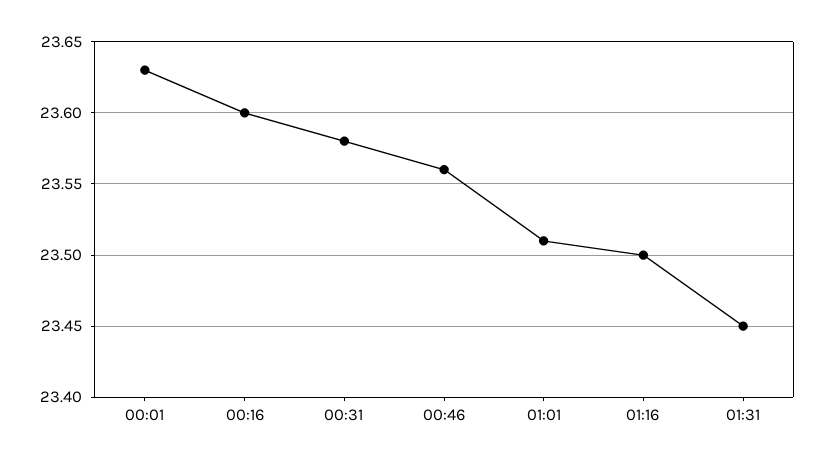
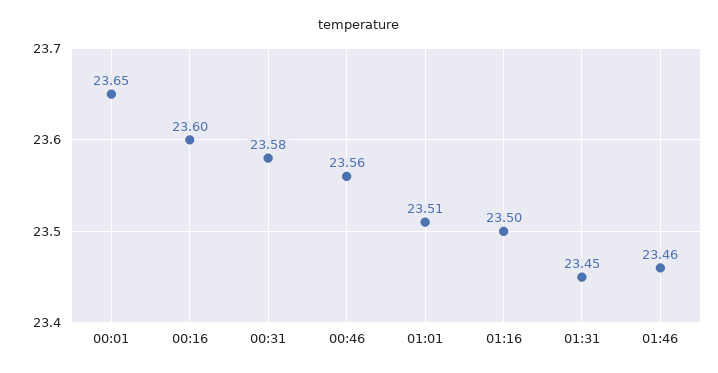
00:01: 23.63 -> 23.65
01:46: none -> 23.46

